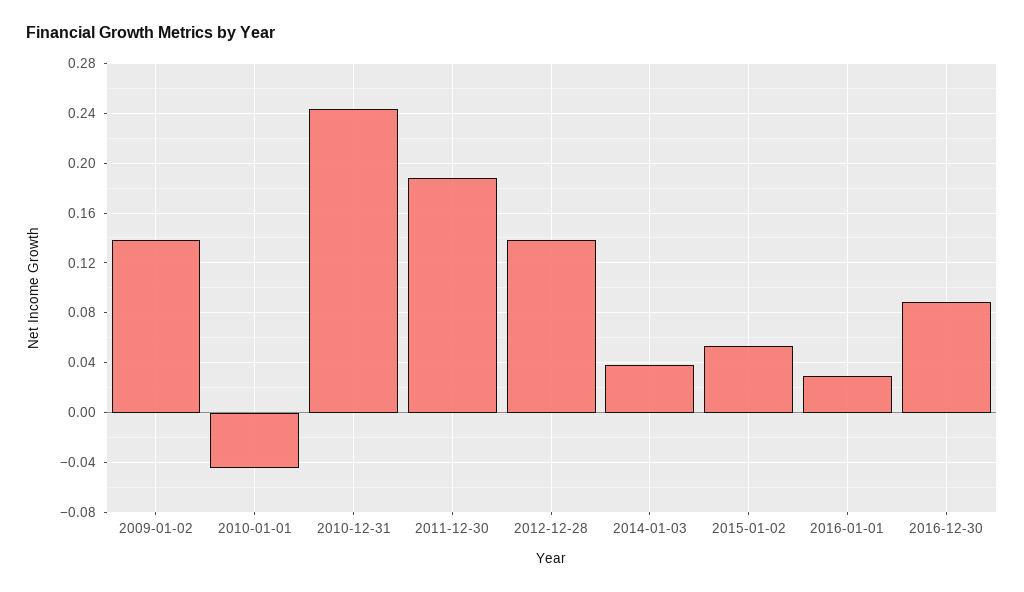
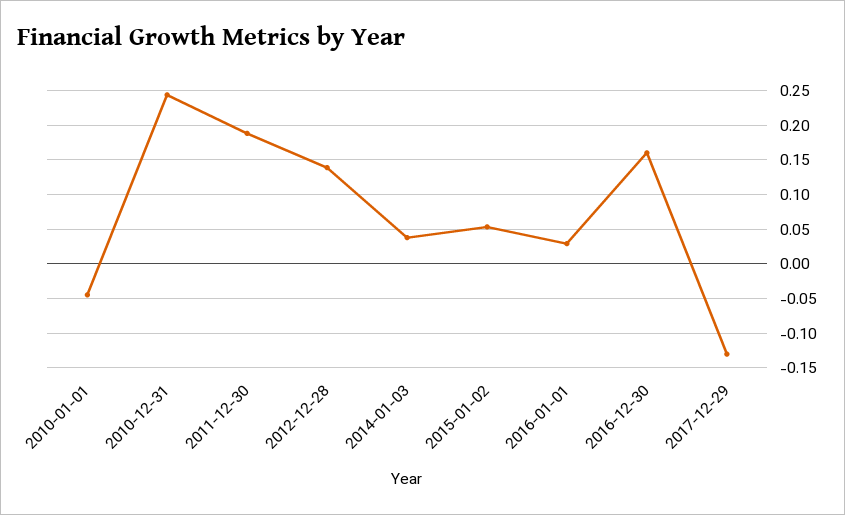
2009-01-02: 0.14 -> none
2016-12-30: 0.09 -> 0.16
2017-12-29: none -> -0.13

